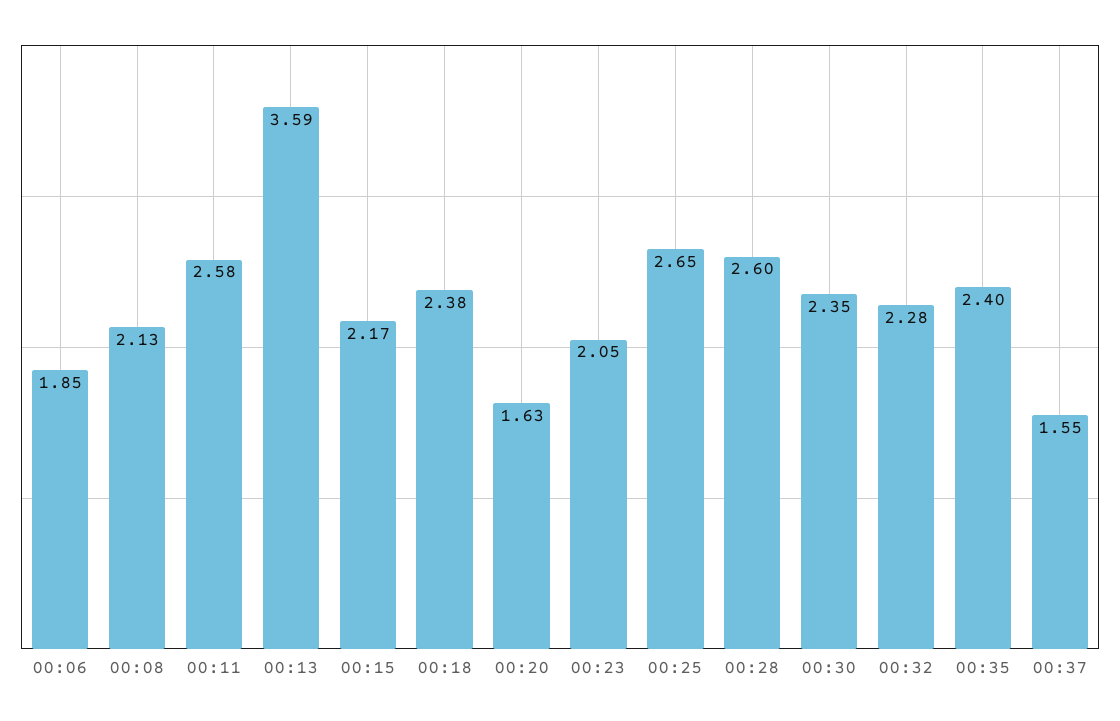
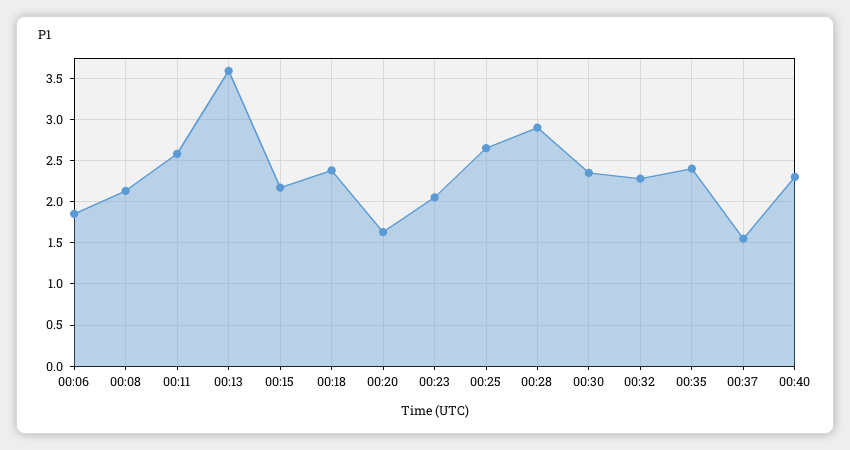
00:28: 2.6 -> 2.9
00:40: none -> 2.3

